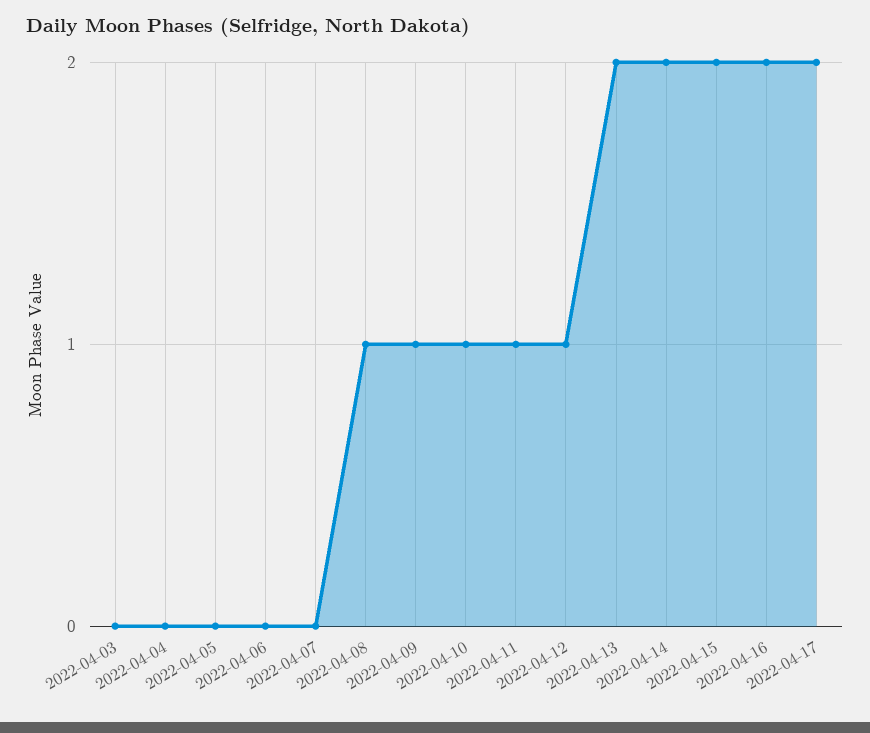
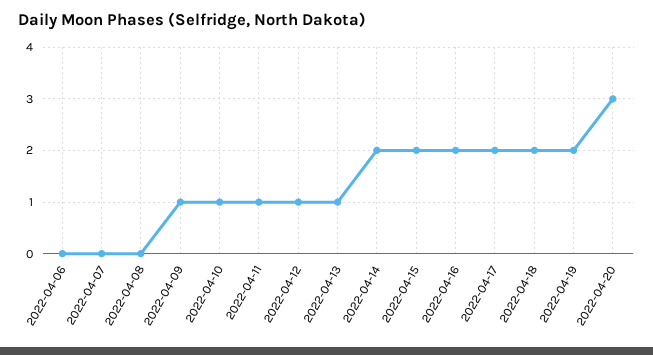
2022-04-03: 0 -> none
2022-04-04: 0 -> none
2022-04-05: 0 -> none
2022-04-08: 1 -> 0
2022-04-13: 2 -> 1
2022-04-18: none -> 2
2022-04-19: none -> 2
2022-04-20: none -> 3

